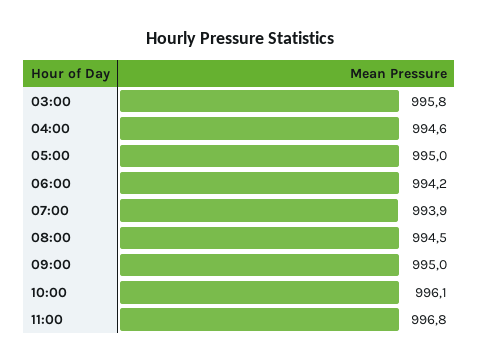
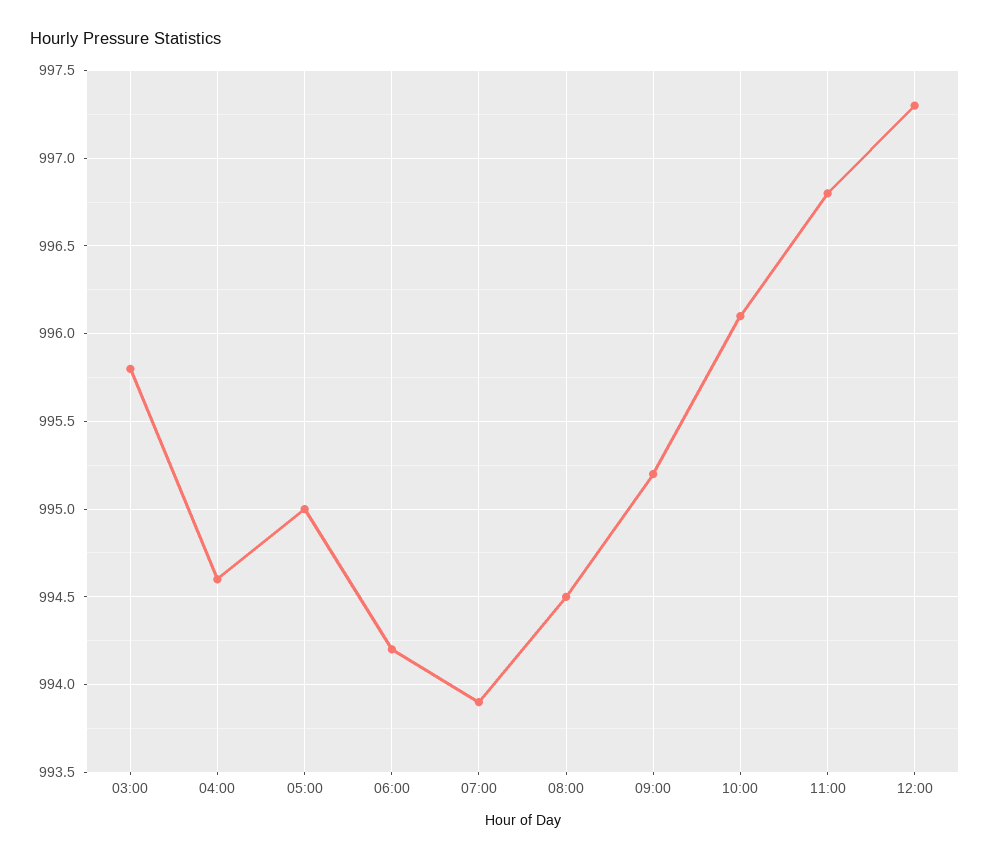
09:00: 995 -> 995.2
12:00: none -> 997.3

